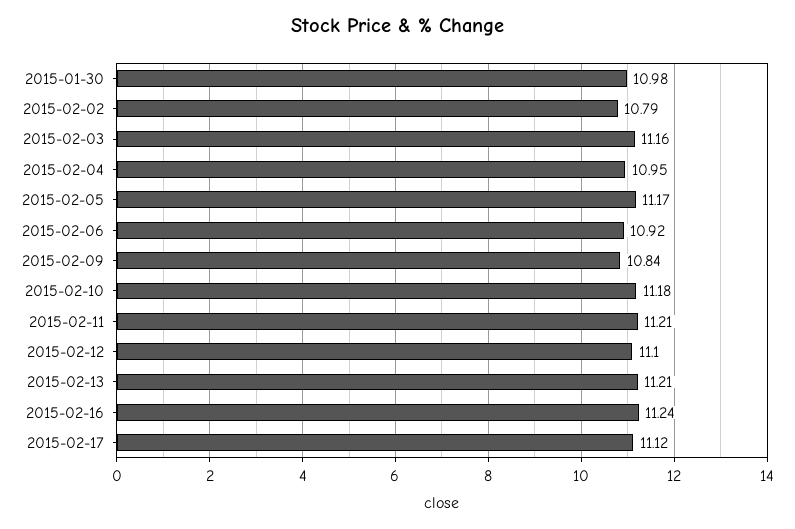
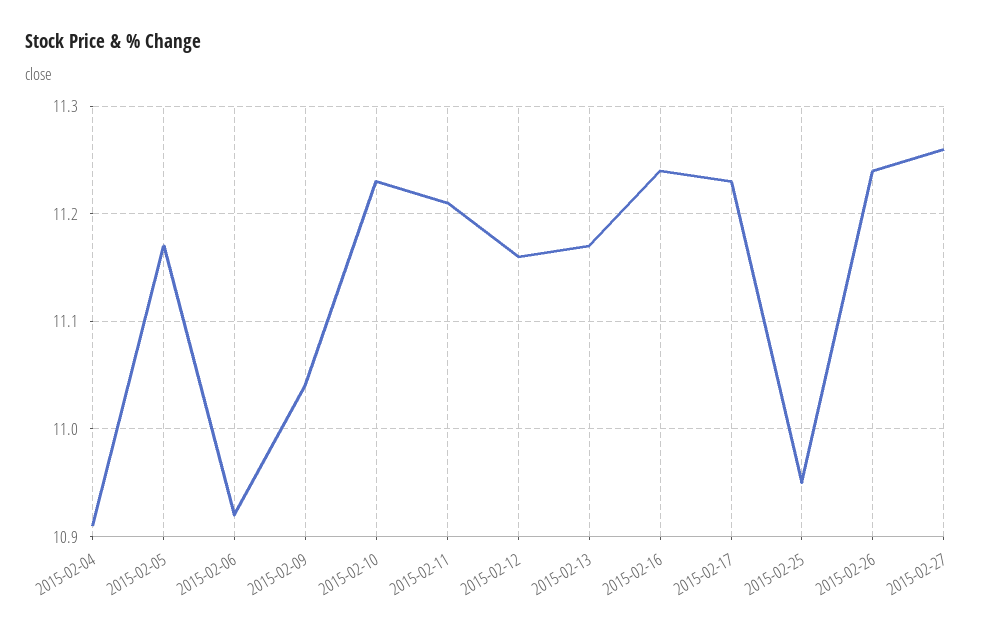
2015-01-30: 10.98 -> none
2015-02-02: 10.79 -> none
2015-02-03: 11.16 -> none
2015-02-04: 10.95 -> 10.91
2015-02-09: 10.84 -> 11.04
2015-02-10: 11.18 -> 11.23
2015-02-12: 11.1 -> 11.16
2015-02-13: 11.21 -> 11.17
2015-02-17: 11.12 -> 11.23
2015-02-25: none -> 10.95
2015-02-26: none -> 11.24
2015-02-27: none -> 11.26

